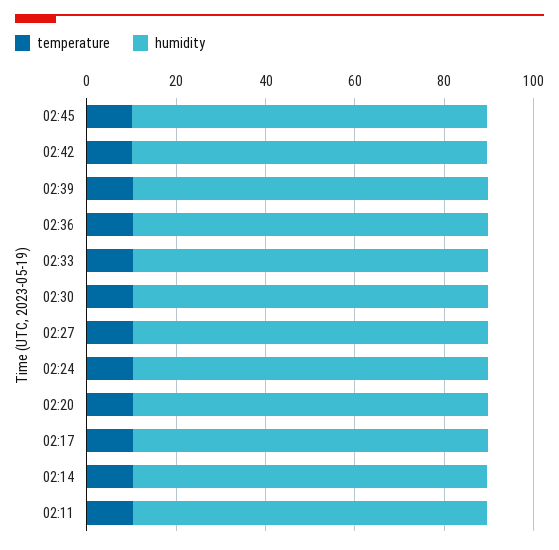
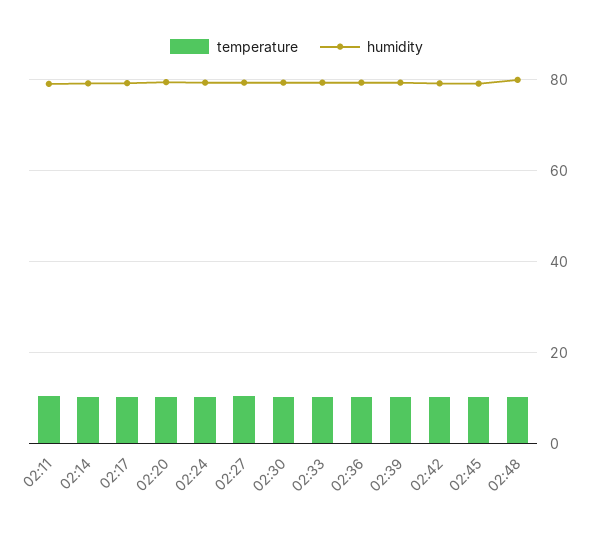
temperature, 02:48: none -> 10
humidity, 02:48: none -> 80

